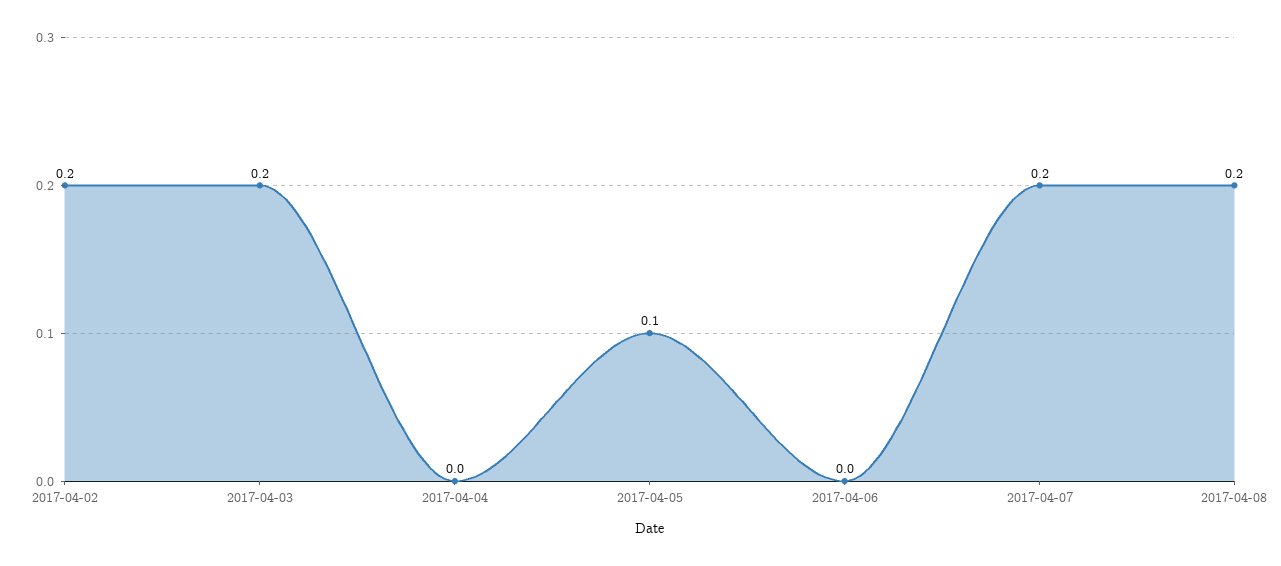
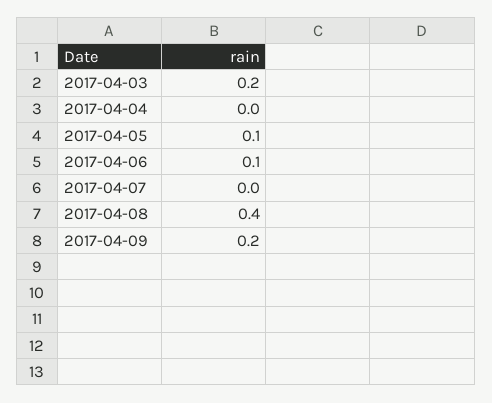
2017-04-02: 0.2 -> none
2017-04-06: 0 -> 0.1
2017-04-07: 0.2 -> 0
2017-04-08: 0.2 -> 0.4
2017-04-09: none -> 0.2

